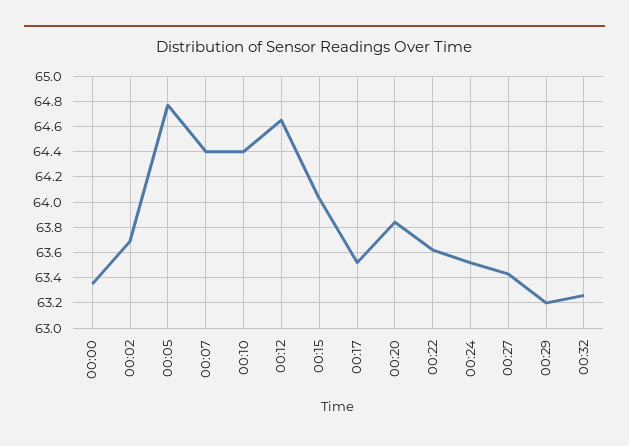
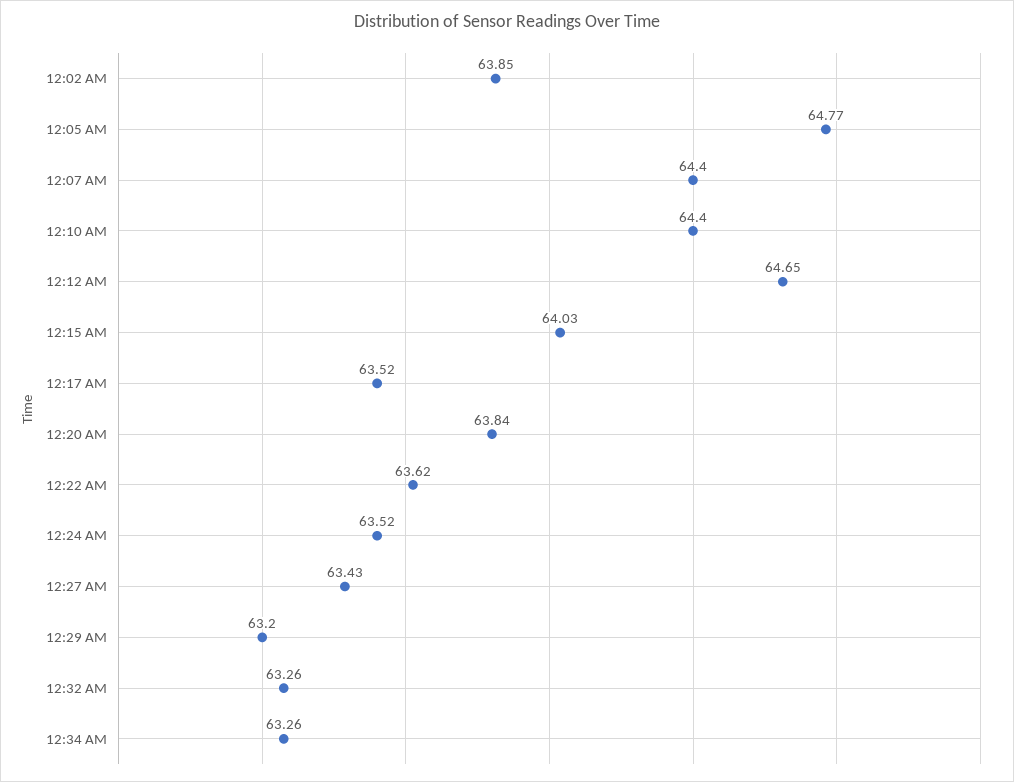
00:00: 63.35 -> none
00:02: 63.7 -> 63.85
12:34 AM: none -> 63.26

